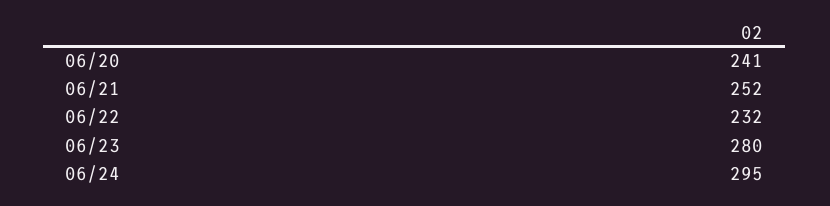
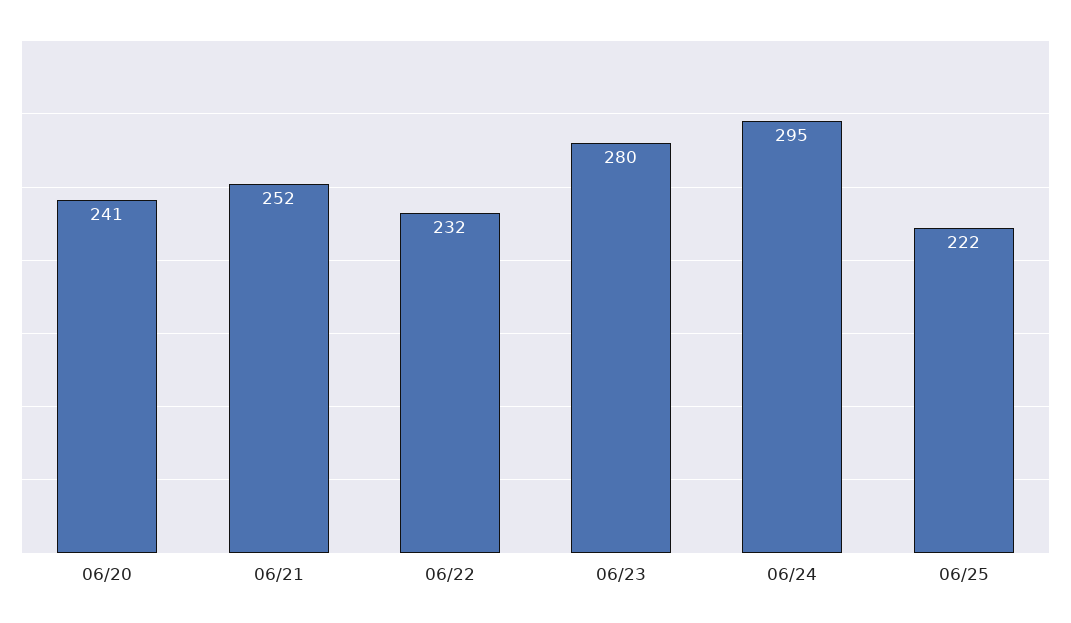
06/25: none -> 222

